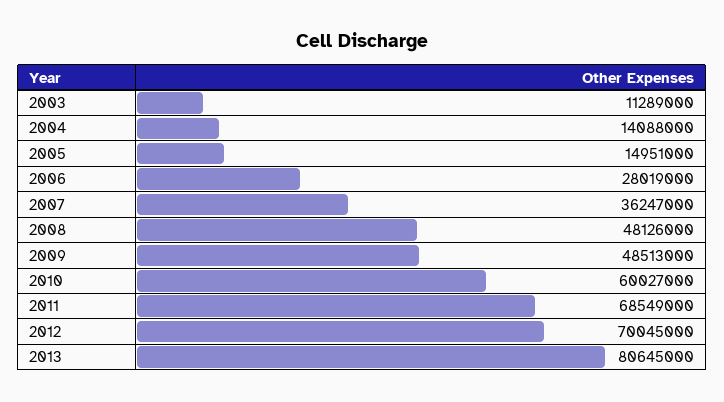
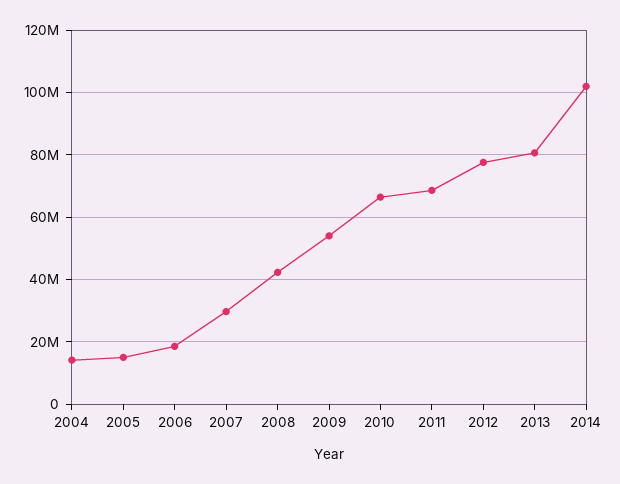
2003: 11289000 -> none
2006: 28019000 -> 18000000
2007: 36247000 -> 30000000
2008: 48126000 -> 42000000
2009: 48513000 -> 54000000
2010: 60027000 -> 66000000
2012: 70045000 -> 78000000
2014: none -> 102000000

